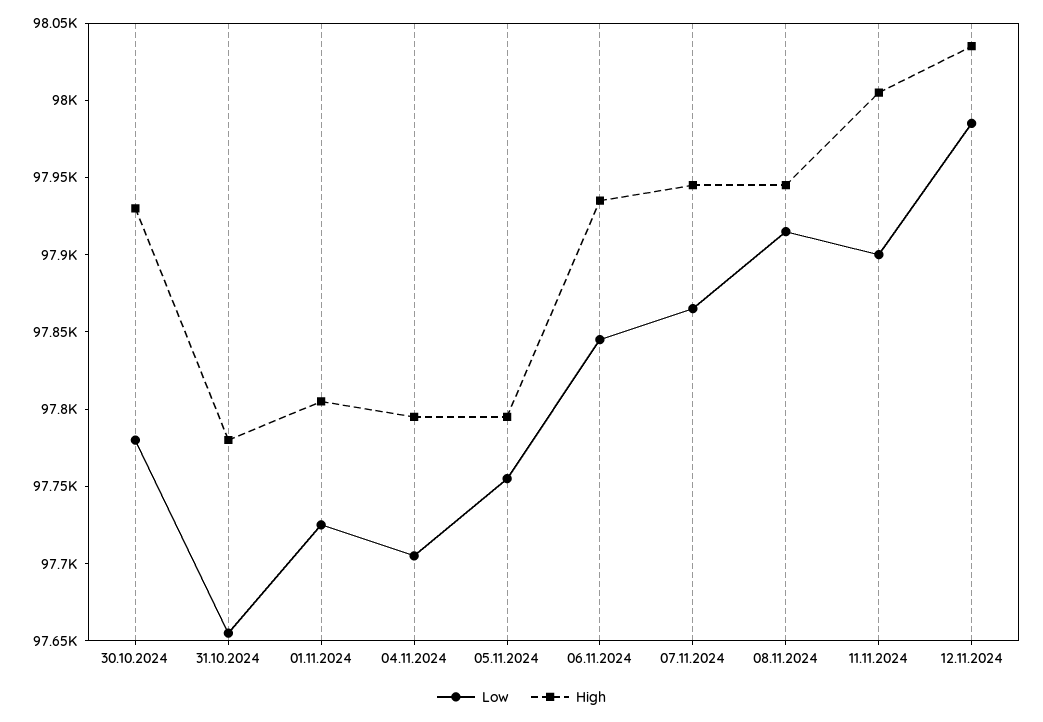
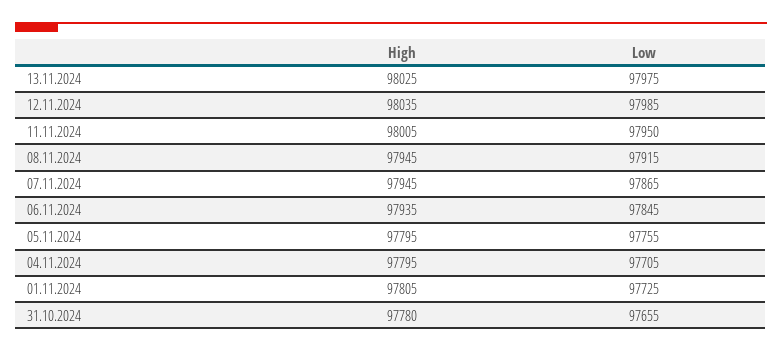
Low, 30.10.2024: 97780 -> none
High, 30.10.2024: 97930 -> none
Low, 11.11.2024: 97900 -> 97950
High, 13.11.2024: none -> 98025
Low, 13.11.2024: none -> 97975

